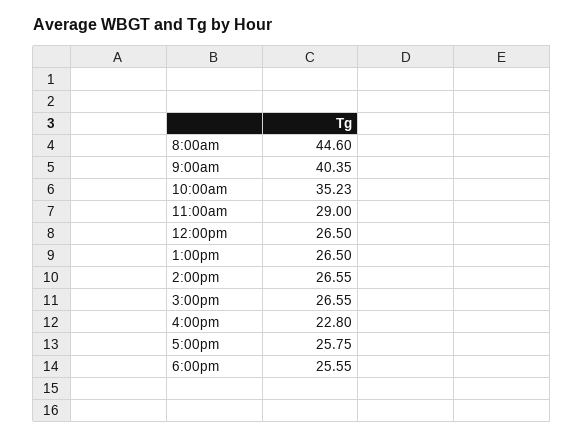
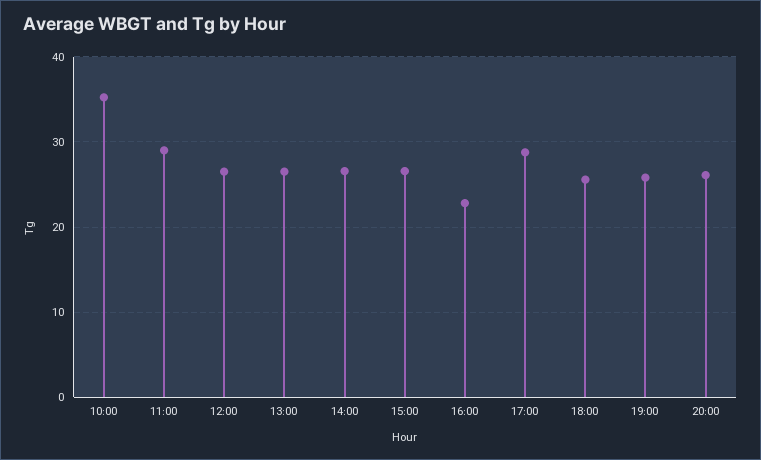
8:00am: 44.6 -> none
9:00am: 40.35 -> none
5:00pm: 25.75 -> 29
19:00: none -> 26
20:00: none -> 26

